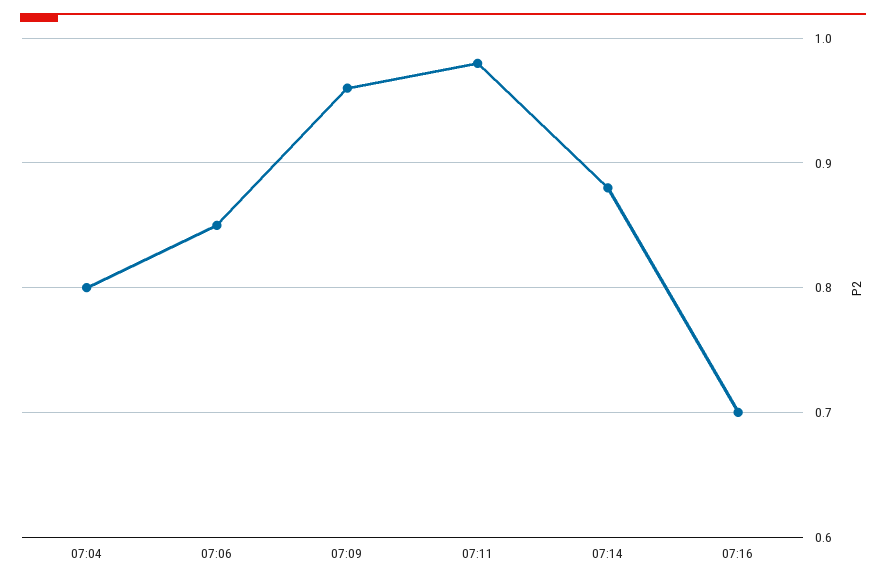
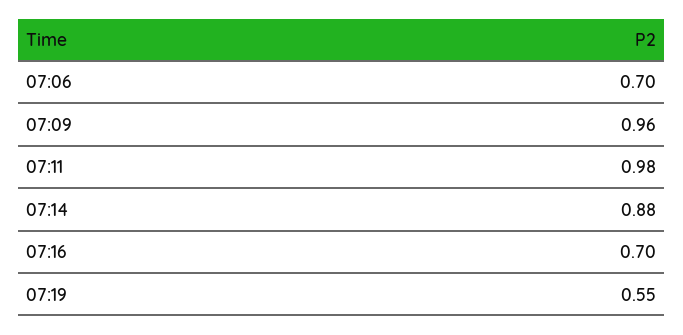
07:04: 0.8 -> none
07:06: 0.85 -> 0.7
07:19: none -> 0.55

